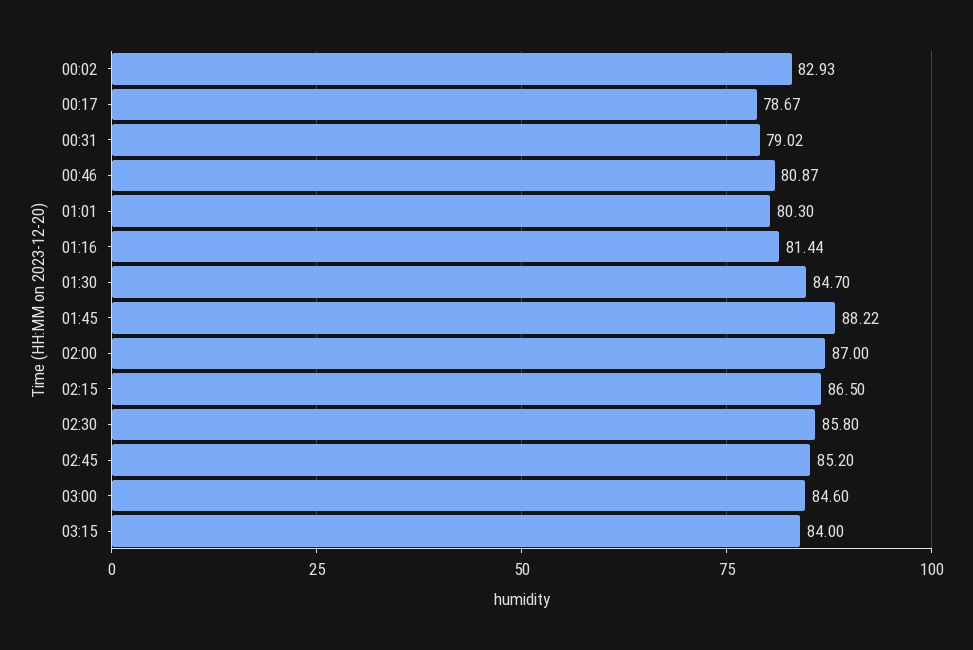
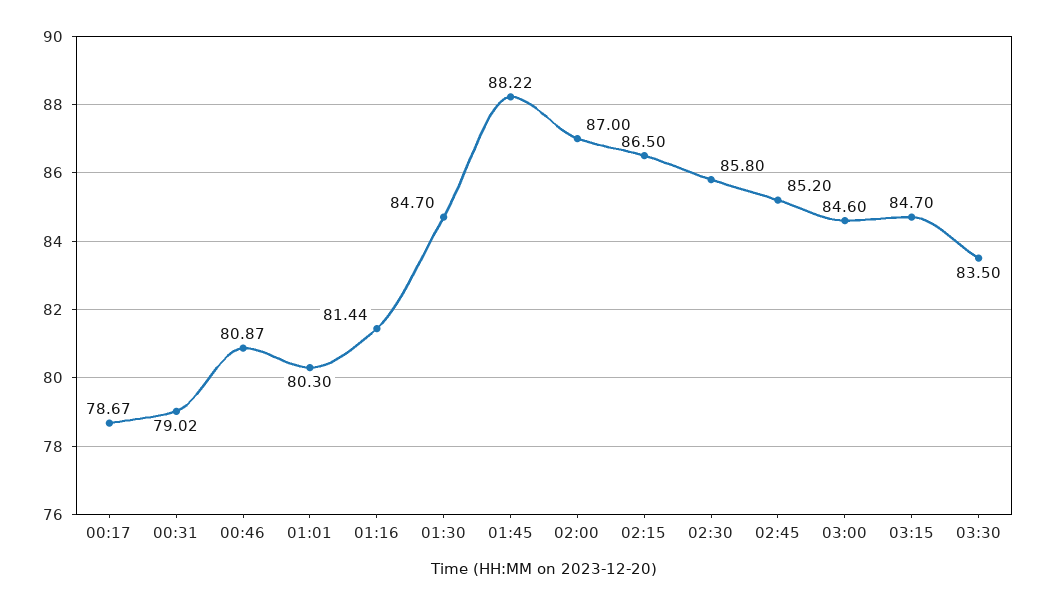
00:02: 82.93 -> none
03:15: 84 -> 84.7
03:30: none -> 83.5

